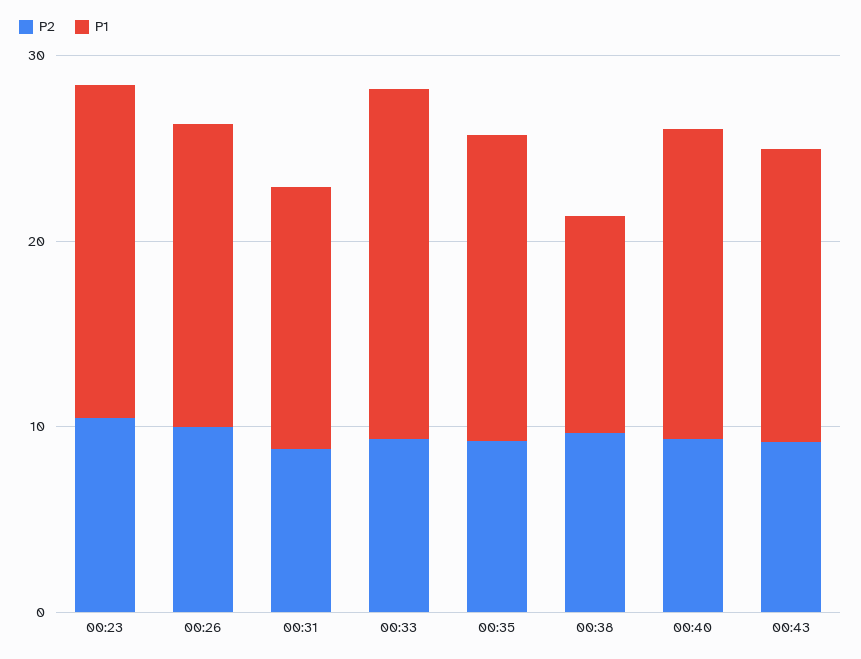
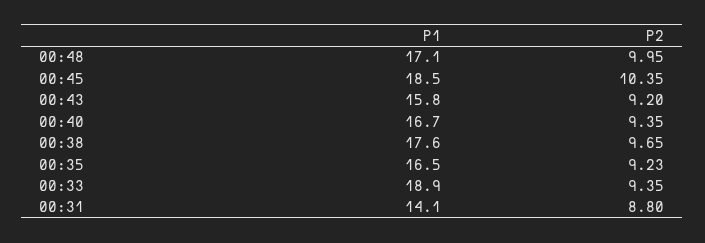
P2, 00:23: 10 -> none
P1, 00:23: 18 -> none
P2, 00:26: 10 -> none
P1, 00:26: 16 -> none
P1, 00:38: 12 -> 17.6
P1, 00:48: none -> 17.1
P2, 00:48: none -> 9.95
P1, 00:45: none -> 18.5
P2, 00:45: none -> 10.35

